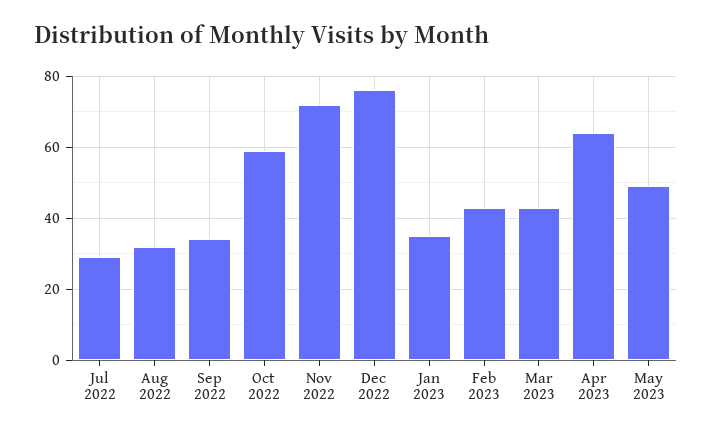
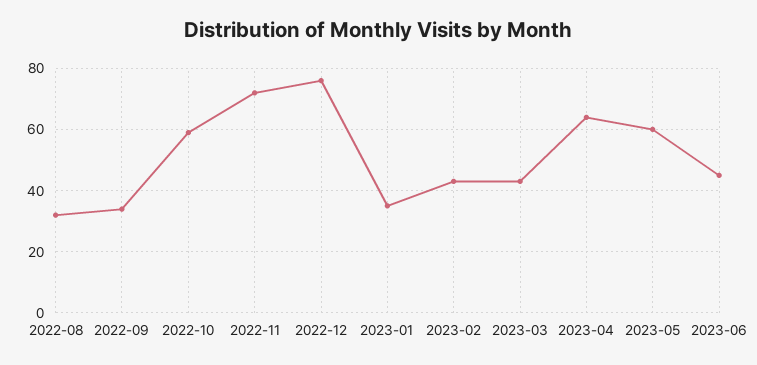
Jul 2022: 30 -> none
May 2023: 50 -> 60
2023-06: none -> 45

